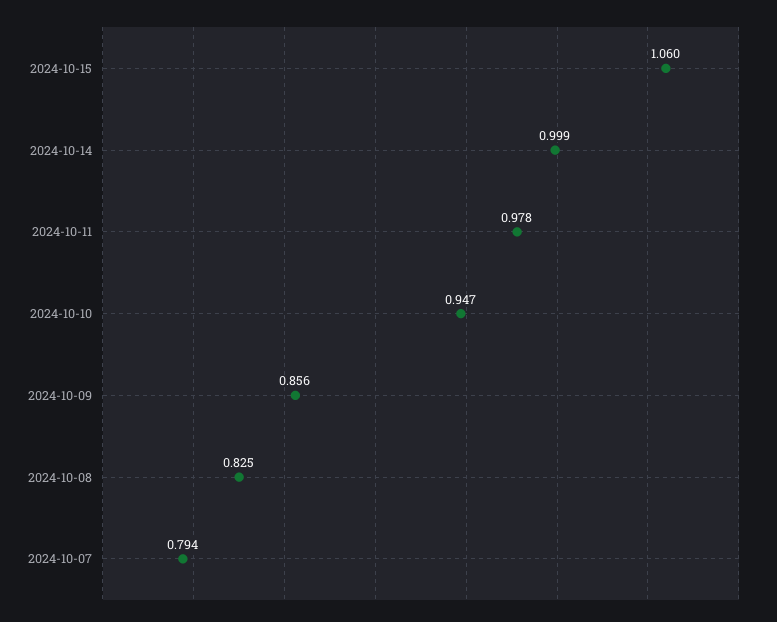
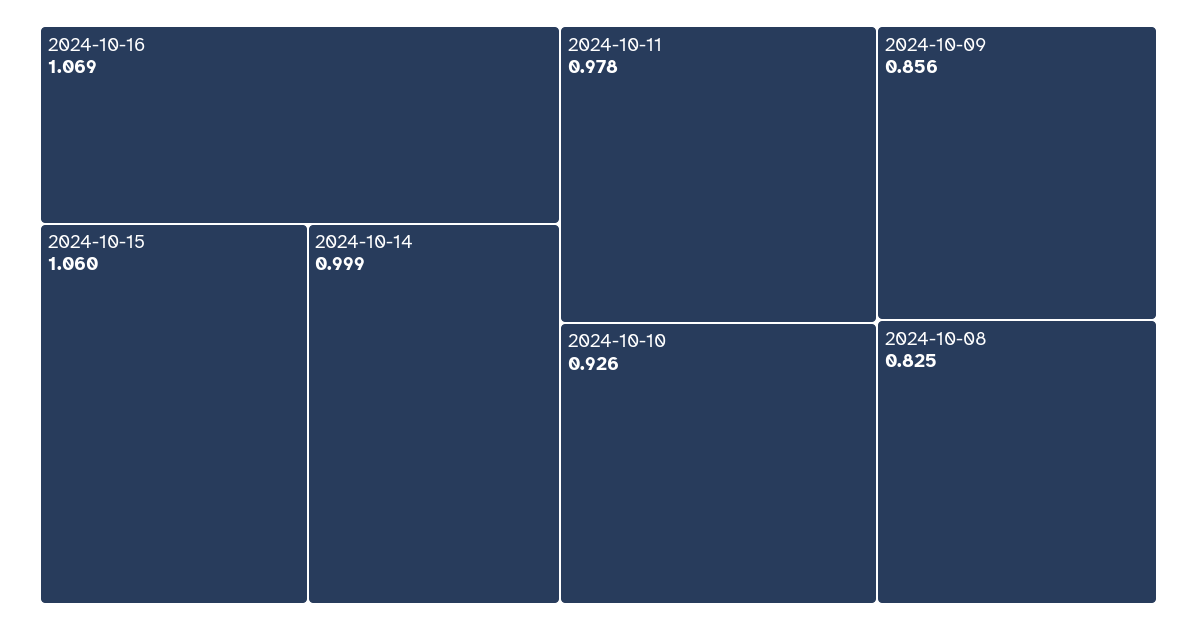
2024-10-10: 0.947 -> 0.926
2024-10-07: 0.794 -> none
2024-10-16: none -> 1.069

